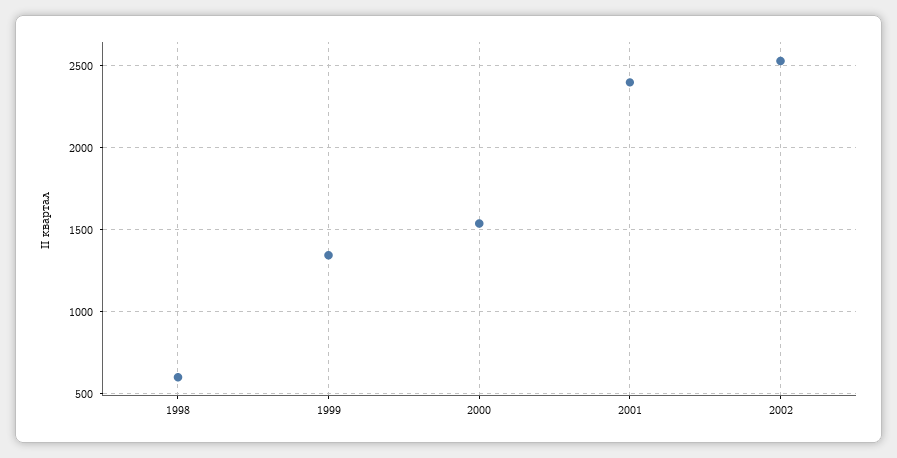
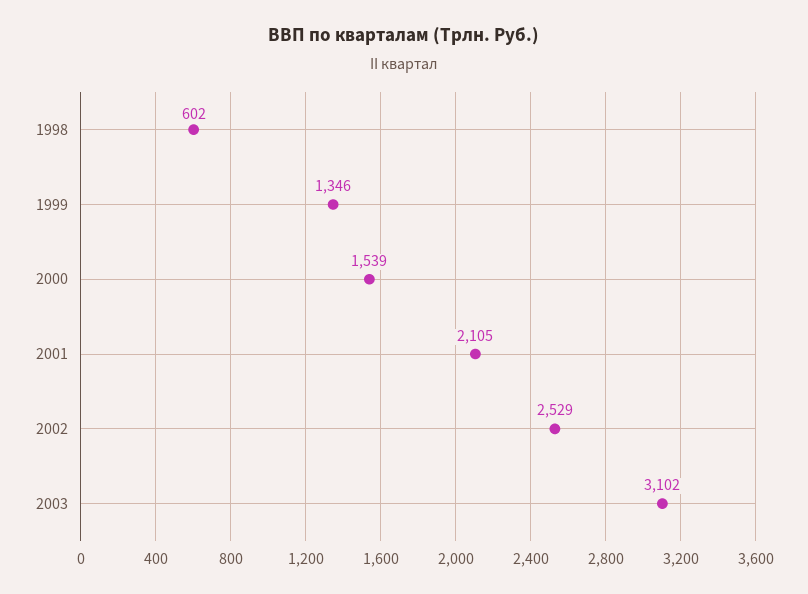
2001: 2400 -> 2105
2003: none -> 3102

